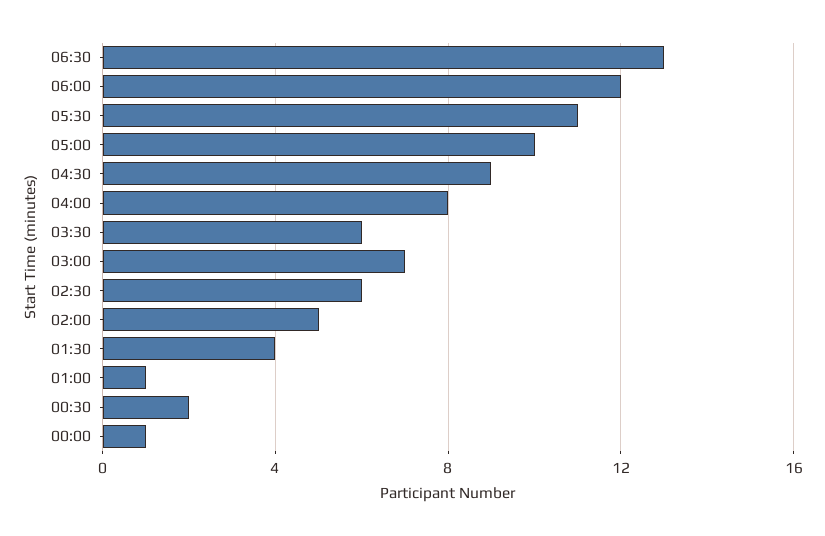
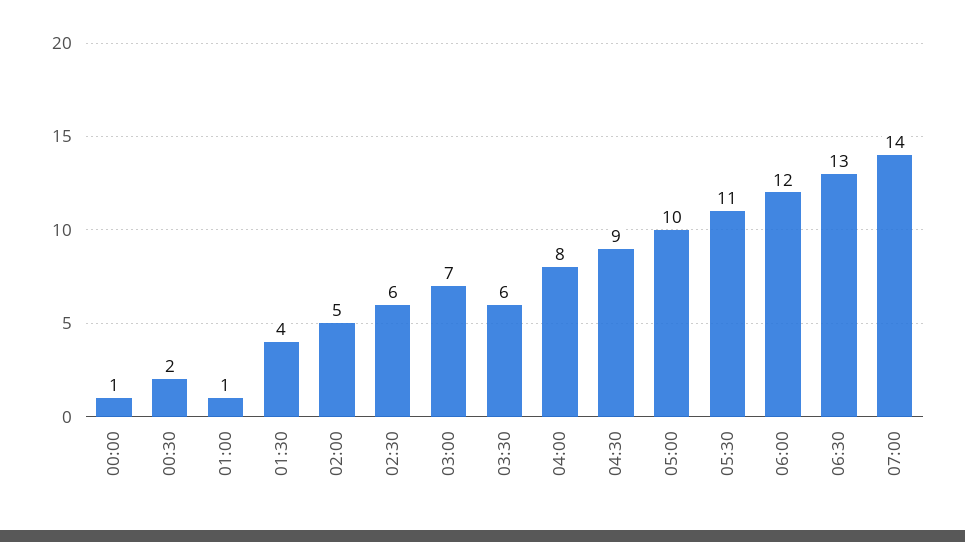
07:00: none -> 14

